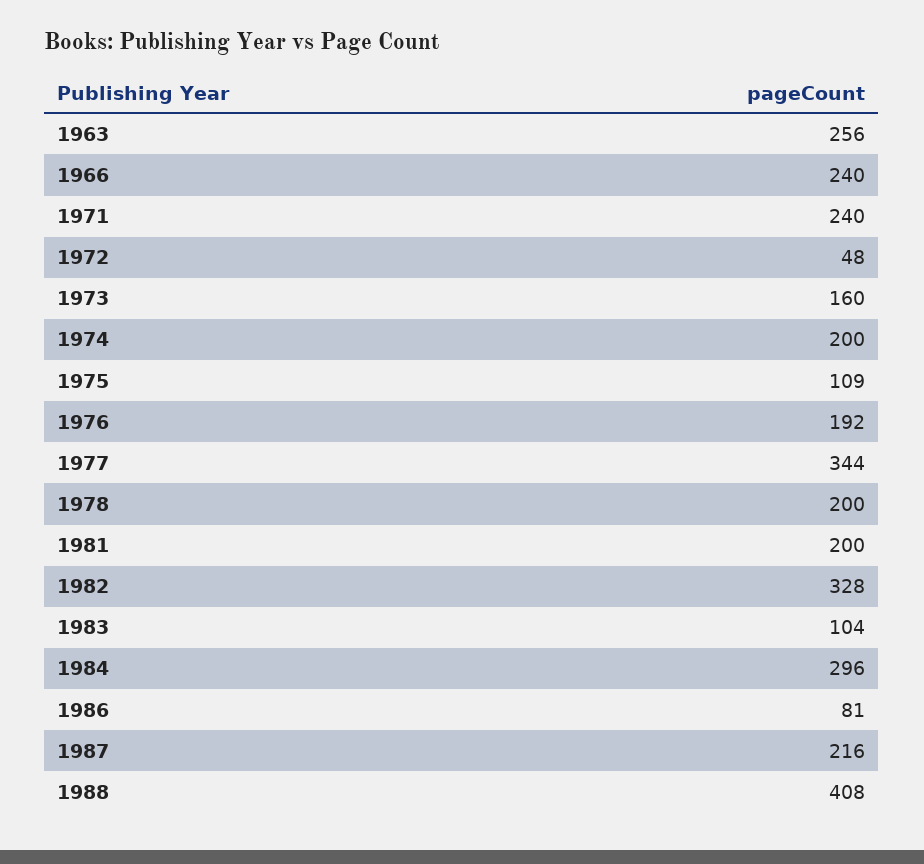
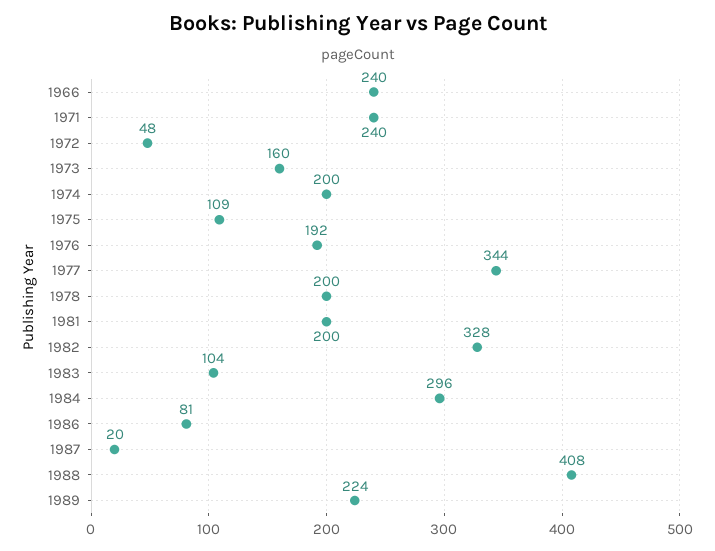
1963: 256 -> none
1987: 216 -> 20
1989: none -> 224

